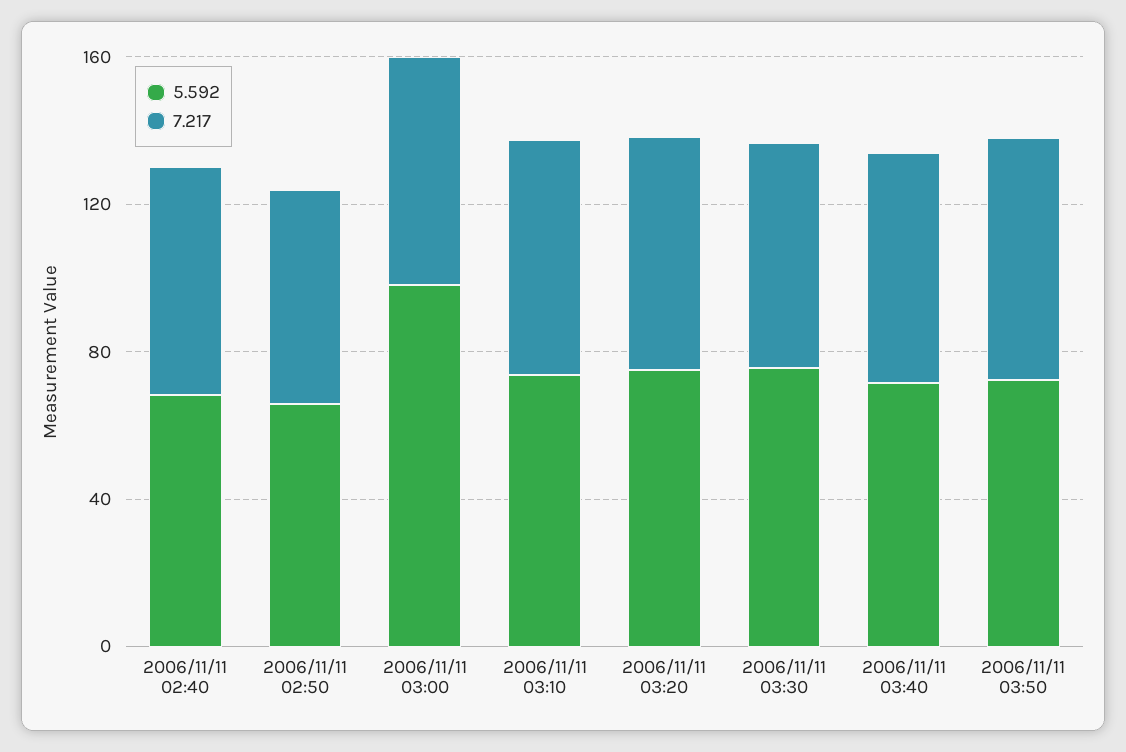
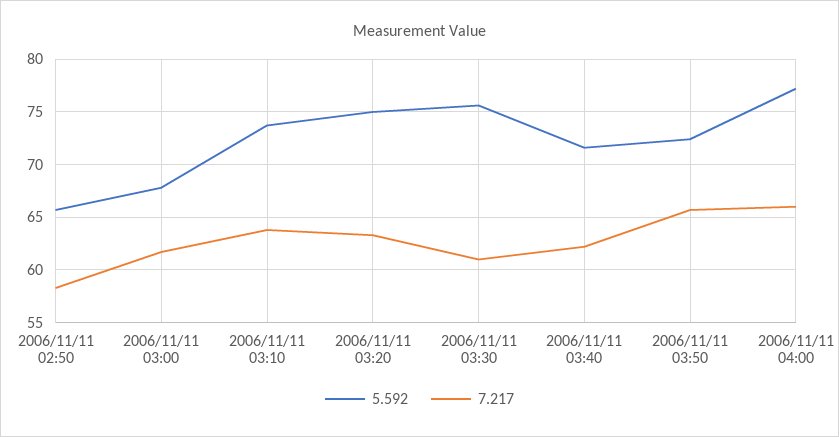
5.592, 2006/11/11 02:40: 70 -> none
7.217, 2006/11/11 02:40: 60 -> none
5.592, 2006/11/11 03:00: 100 -> 68
5.592, 2006/11/11 04:00: none -> 77
7.217, 2006/11/11 04:00: none -> 66

